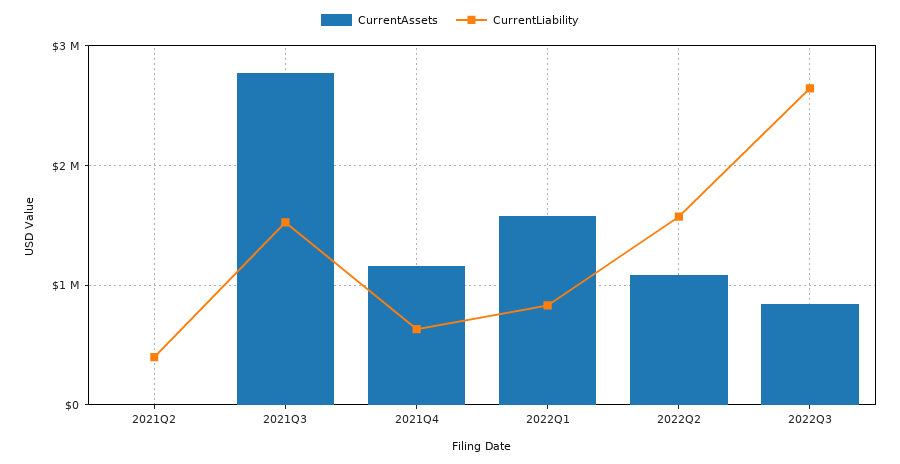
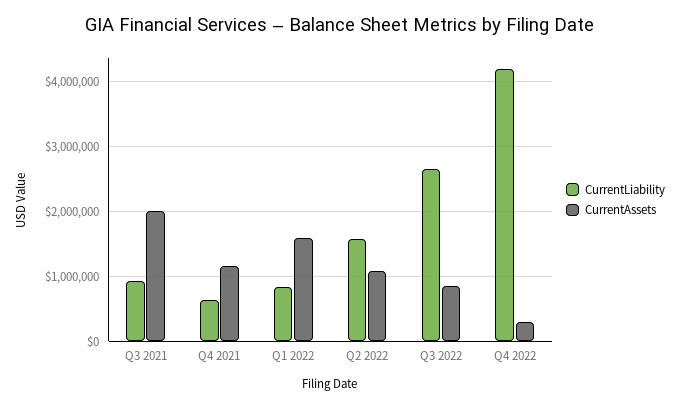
CurrentAssets, 2021Q2: 0 -> none
CurrentLiability, 2021Q2: 400000 -> none
CurrentAssets, 2021Q3: 2800000 -> 2000000
CurrentLiability, 2021Q3: 1500000 -> 900000
CurrentLiability, Q4 2022: none -> 4200000
CurrentAssets, Q4 2022: none -> 300000

